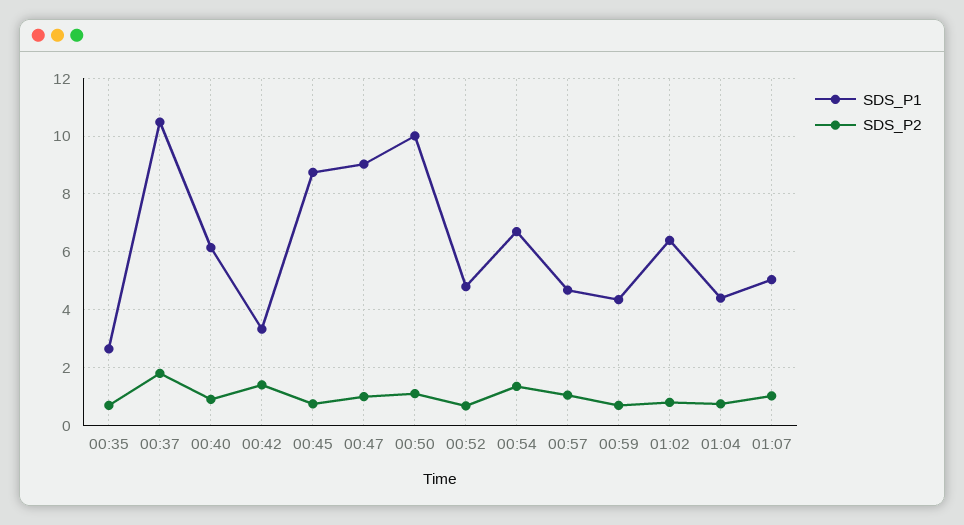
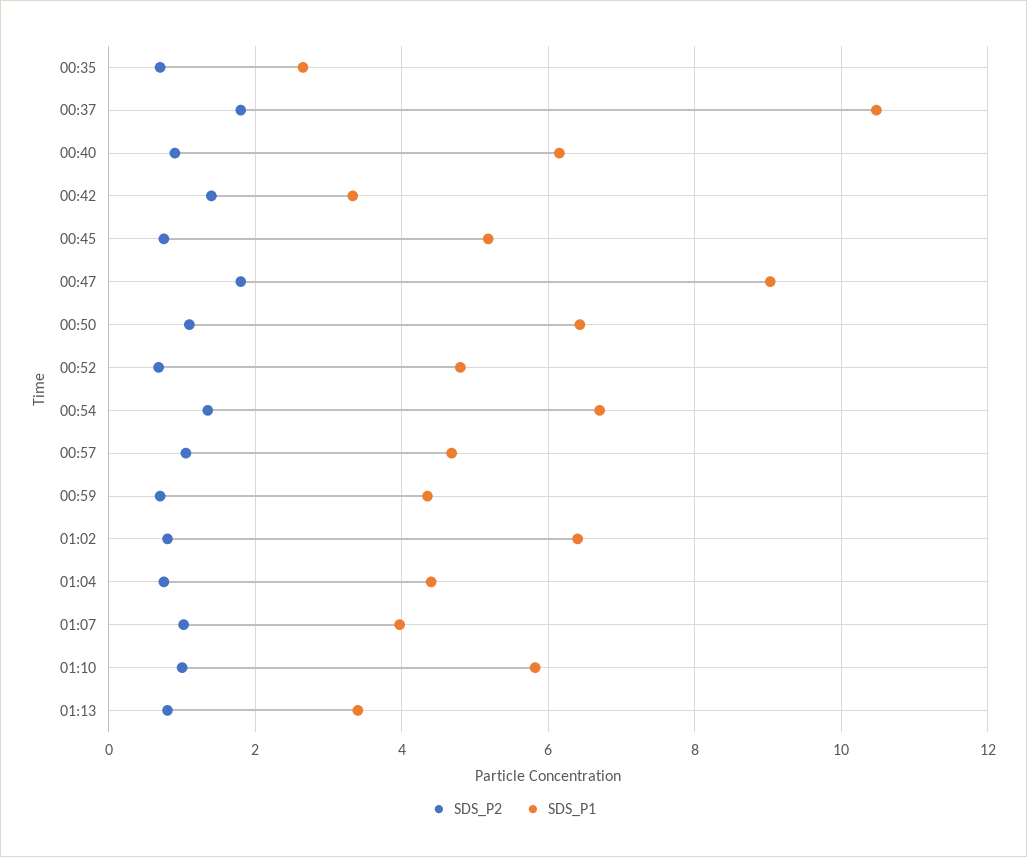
SDS_P1, 00:45: 8.75 -> 5.2
SDS_P2, 00:47: 1 -> 1.8
SDS_P1, 00:50: 10 -> 6.4
SDS_P1, 01:07: 5 -> 4
SDS_P2, 01:10: none -> 1
SDS_P1, 01:10: none -> 5.8
SDS_P2, 01:13: none -> 0.8
SDS_P1, 01:13: none -> 3.4

